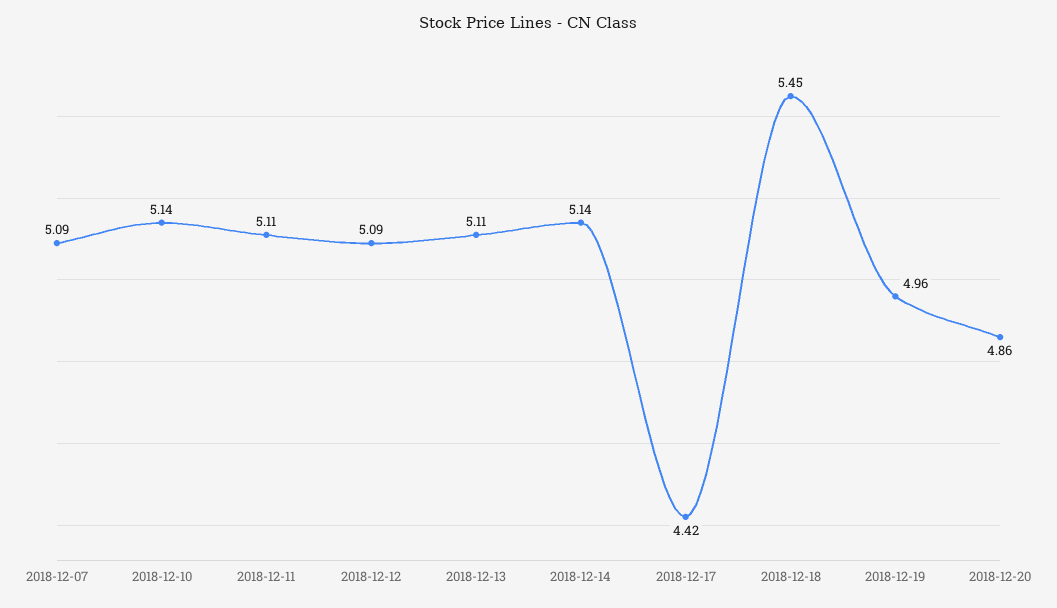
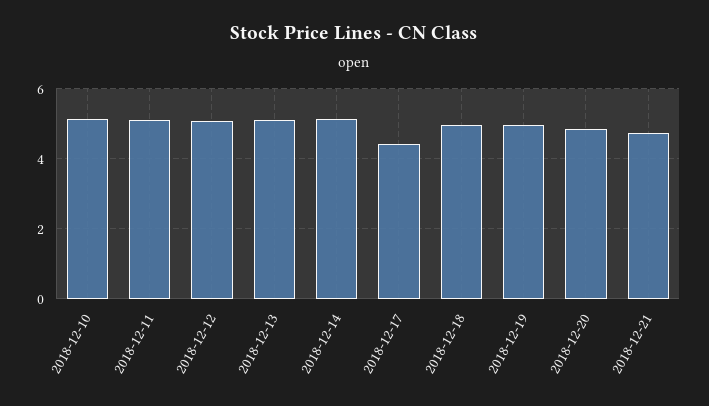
2018-12-07: 5.09 -> none
2018-12-18: 5.45 -> 5
2018-12-21: none -> 4.8

